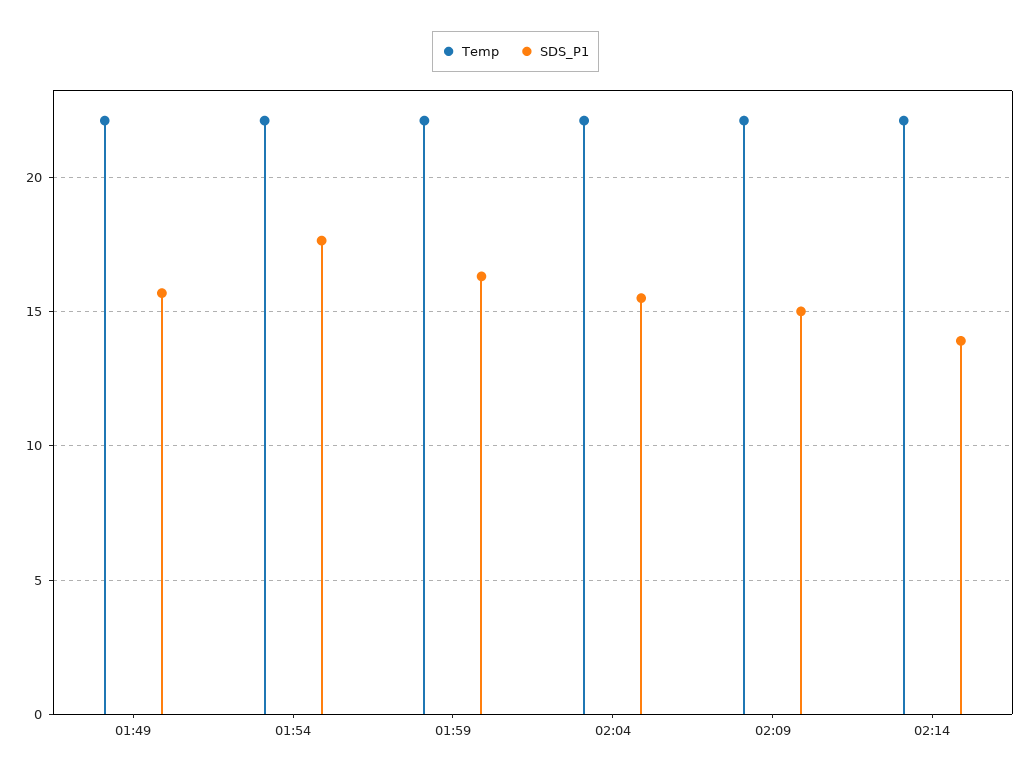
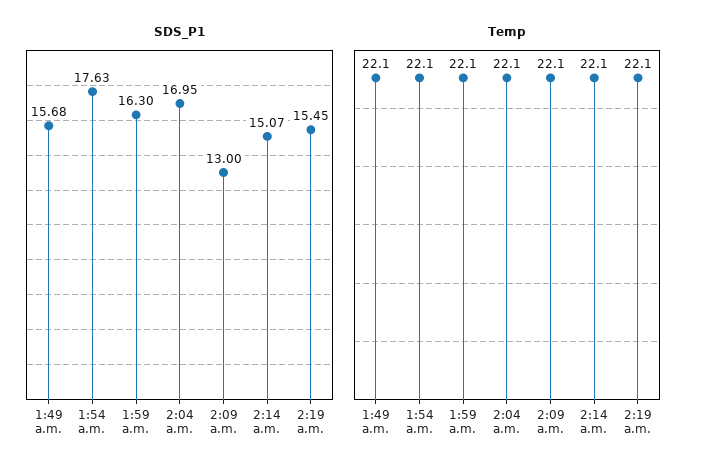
SDS_P1, 02:04: 15.5 -> 16.95
SDS_P1, 02:09: 15 -> 13
SDS_P1, 02:14: 14 -> 15.07
SDS_P1, 2:19 a.m.: none -> 15.45
Temp, 2:19 a.m.: none -> 22.1

